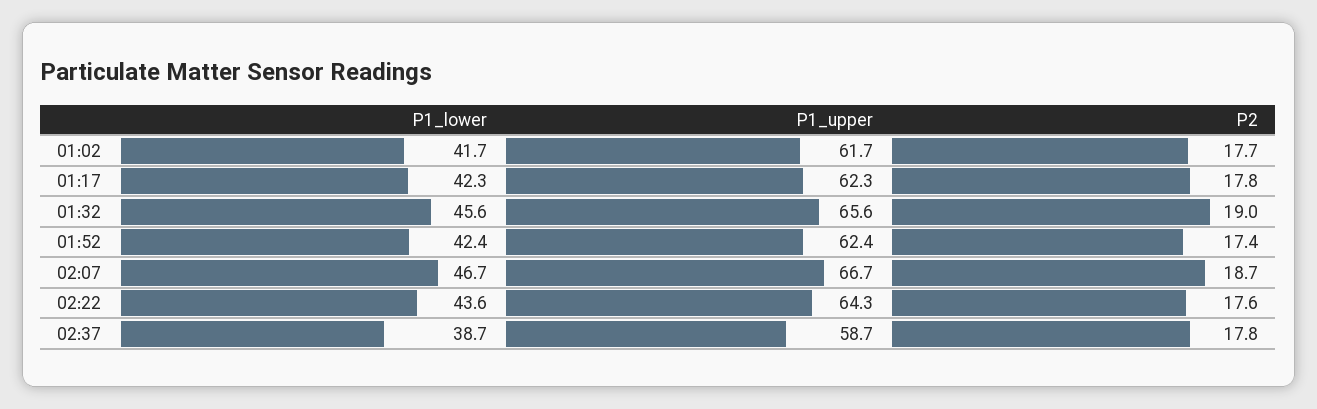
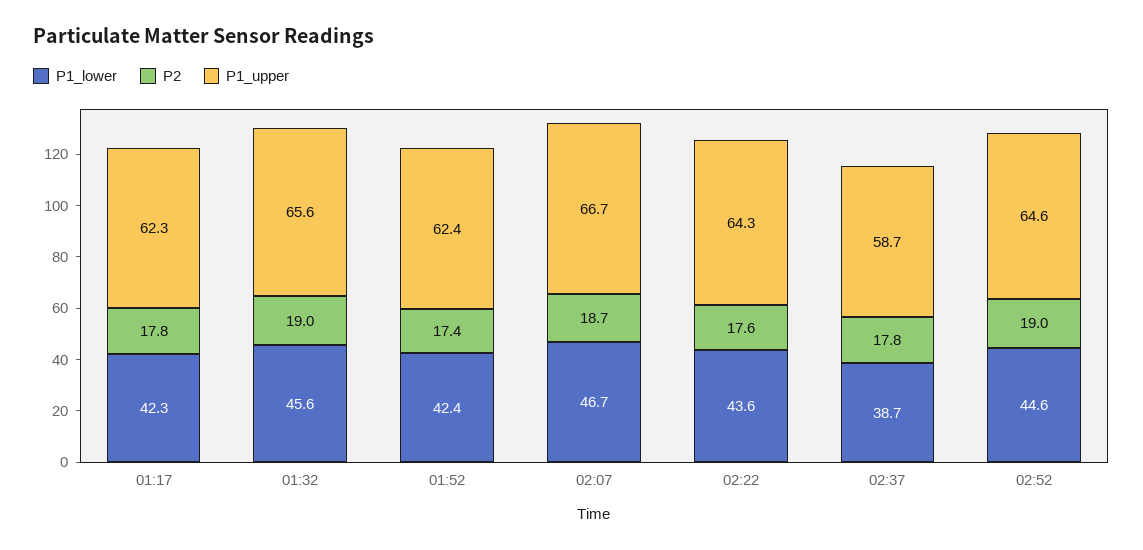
P1_lower, 01:02: 41.7 -> none
P1_upper, 01:02: 61.7 -> none
P2, 01:02: 17.7 -> none
P1_lower, 02:52: none -> 44.6
P2, 02:52: none -> 19
P1_upper, 02:52: none -> 64.6

